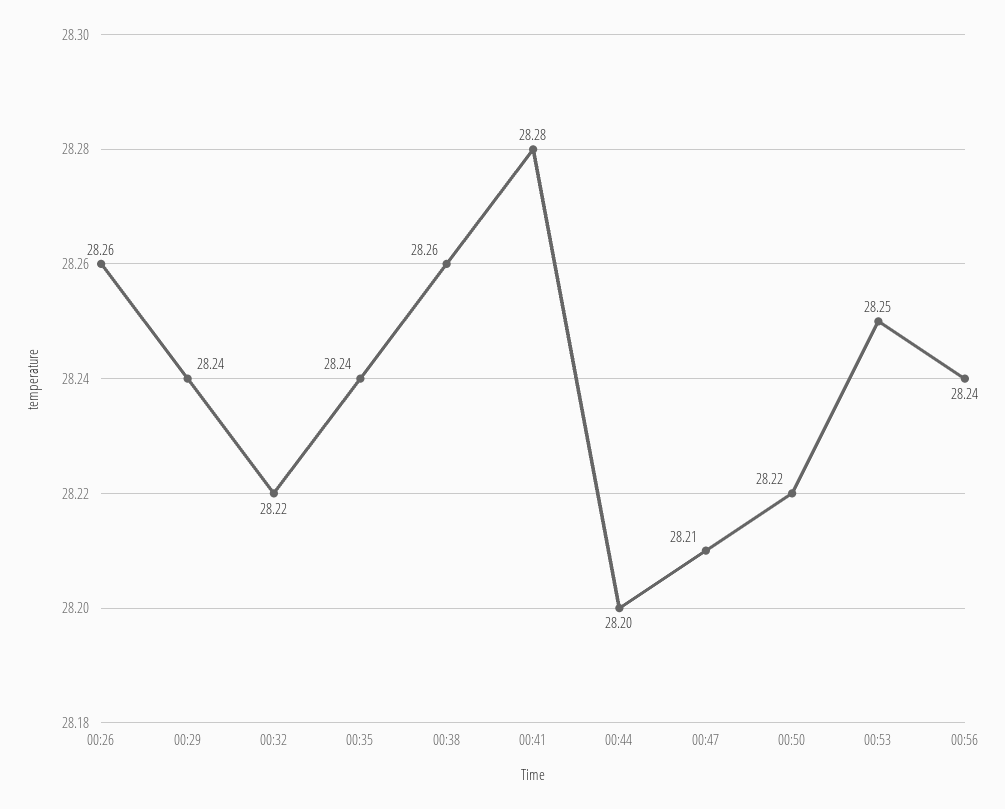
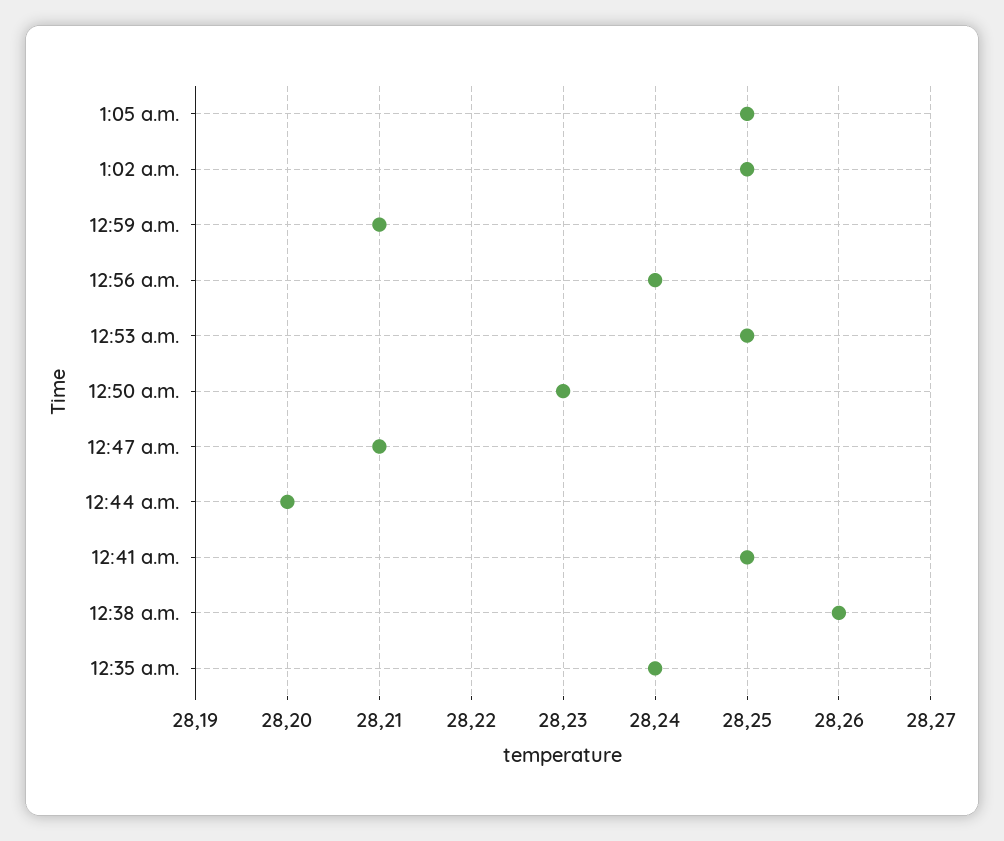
00:26: 28.26 -> none
00:29: 28.24 -> none
00:32: 28.22 -> none
00:41: 28.28 -> 28.25
00:50: 28.22 -> 28.23
1:05 a.m.: none -> 28.25
1:02 a.m.: none -> 28.25
12:59 a.m.: none -> 28.21

